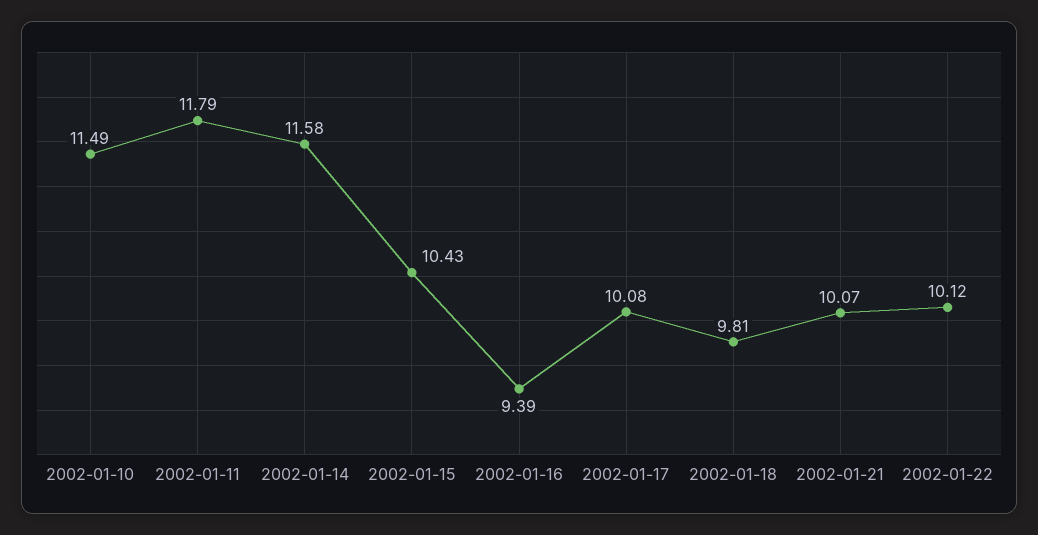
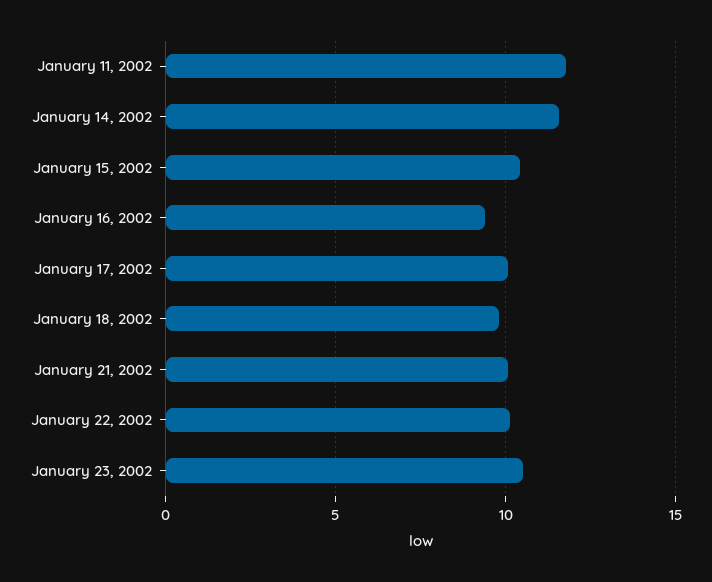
2002-01-10: 11.49 -> none
January 23, 2002: none -> 10.5

